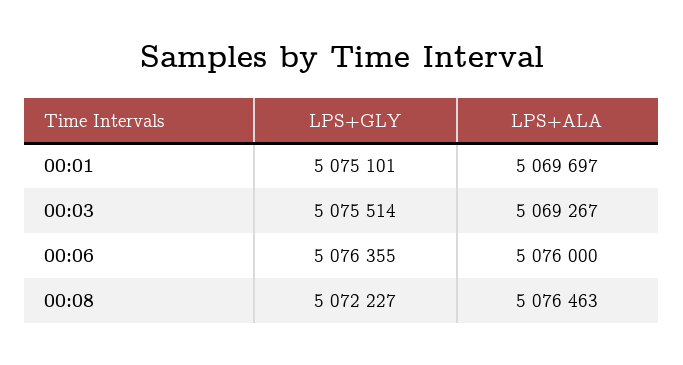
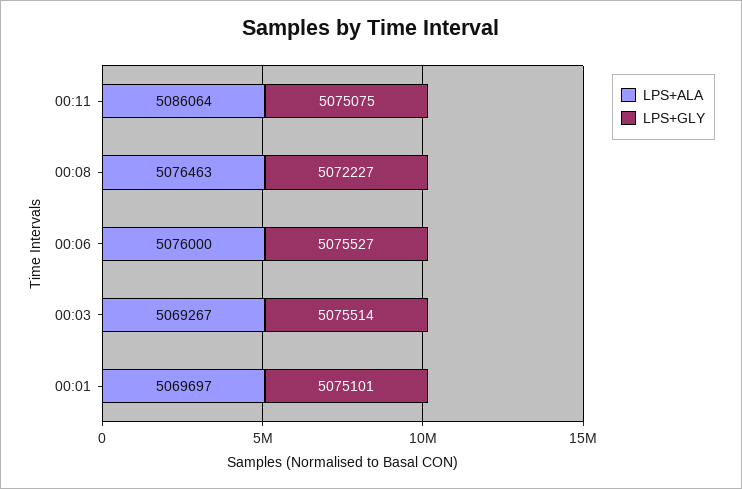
LPS+GLY, 00:06: 5076355 -> 5075527
LPS+ALA, 00:11: none -> 5086064
LPS+GLY, 00:11: none -> 5075075

